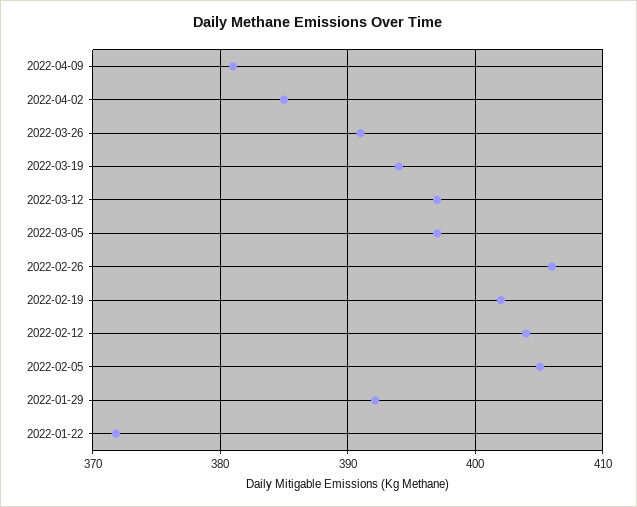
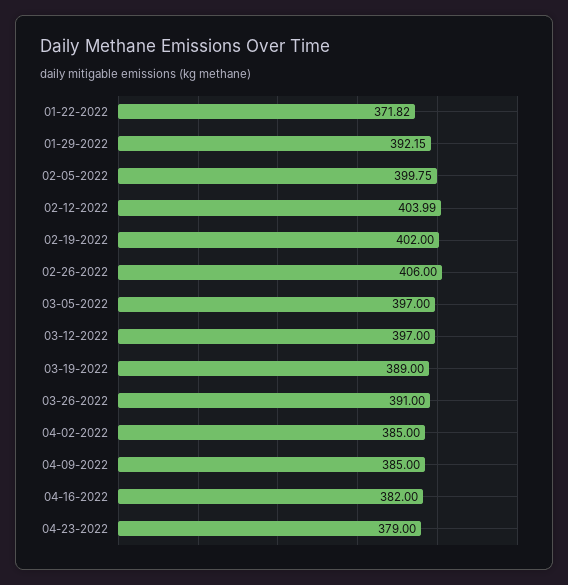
2022-04-09: 381 -> 385
2022-03-19: 394 -> 389
2022-02-05: 405 -> 399.75
04-16-2022: none -> 382
04-23-2022: none -> 379

